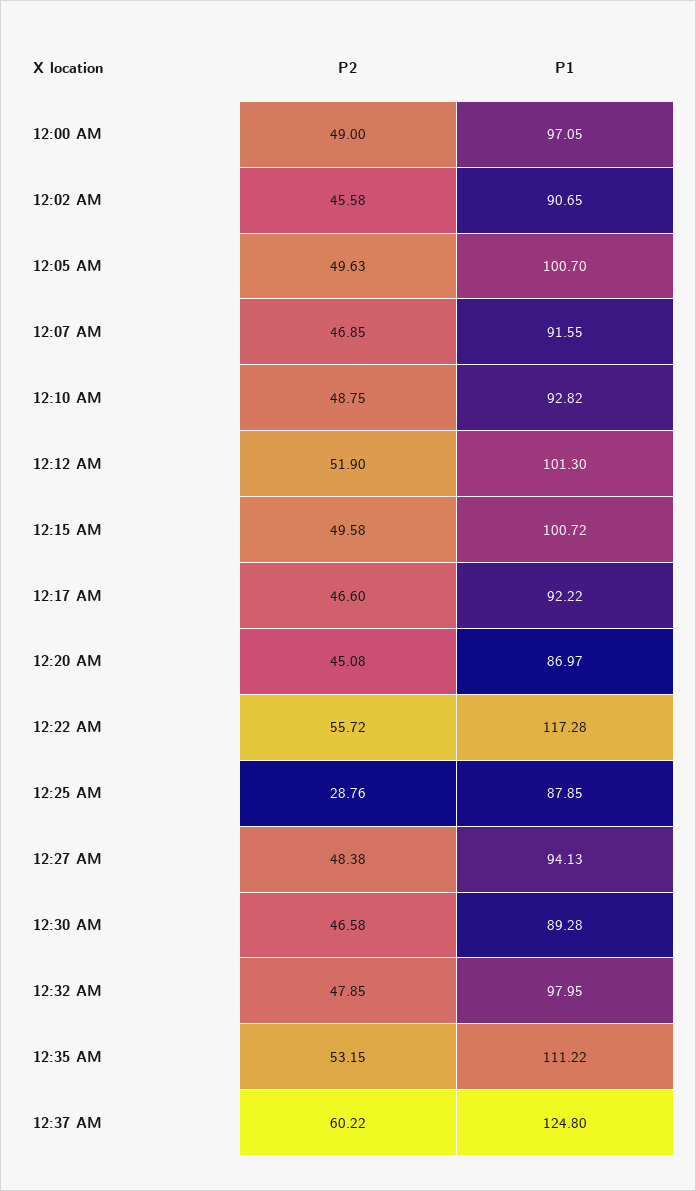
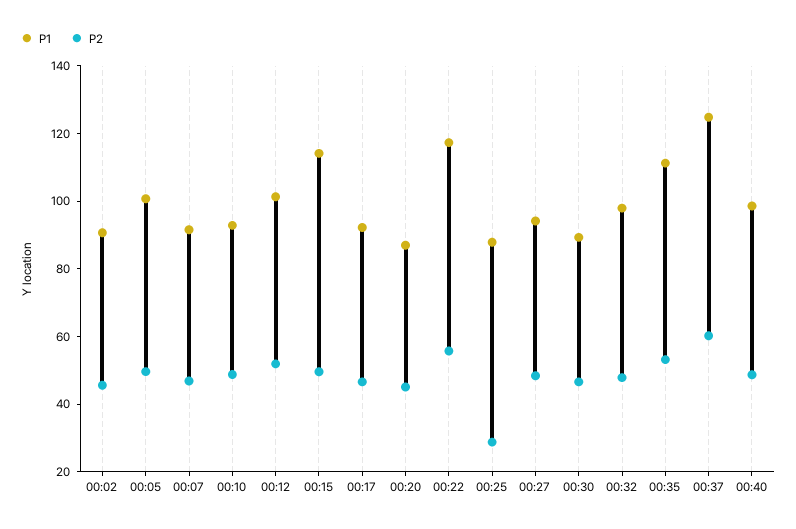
P2, 12:00 AM: 49 -> none
P1, 12:00 AM: 97.05 -> none
P1, 12:15 AM: 100.72 -> 115
P1, 00:40: none -> 100
P2, 00:40: none -> 50

